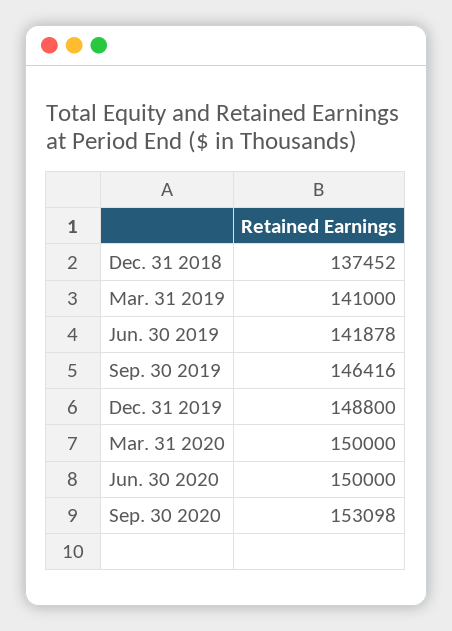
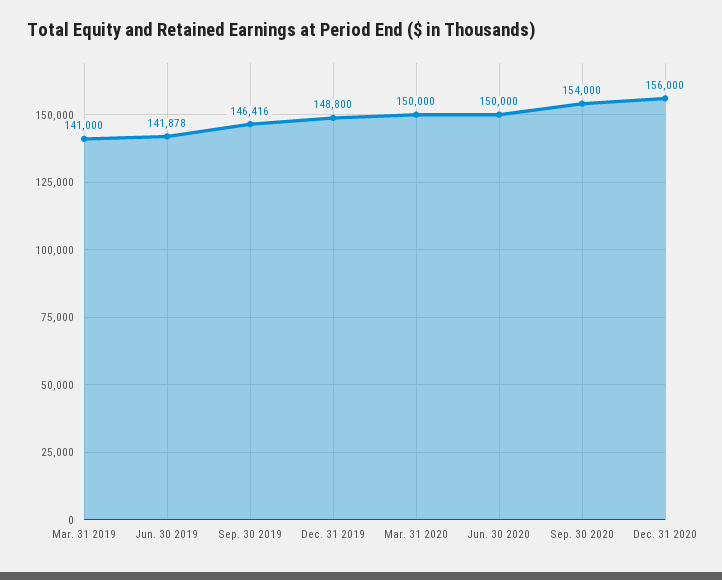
Dec. 31 2018: 137452 -> none
Sep. 30 2020: 153098 -> 154000
Dec. 31 2020: none -> 156000

